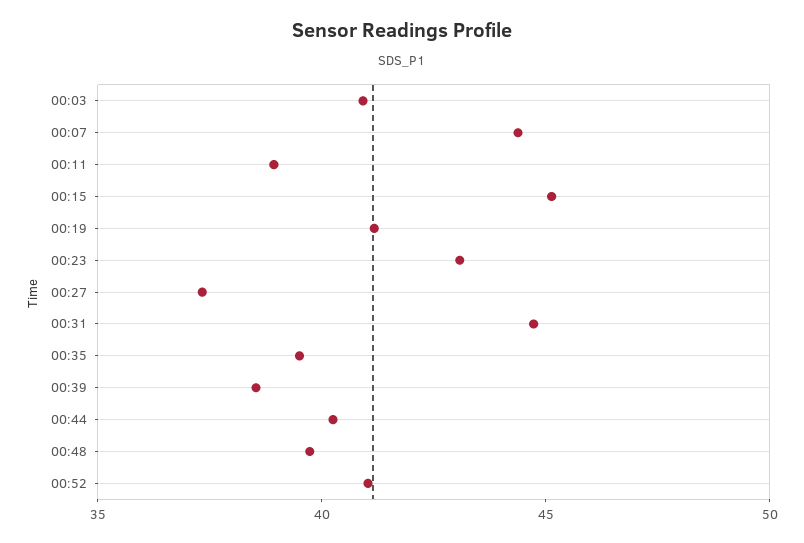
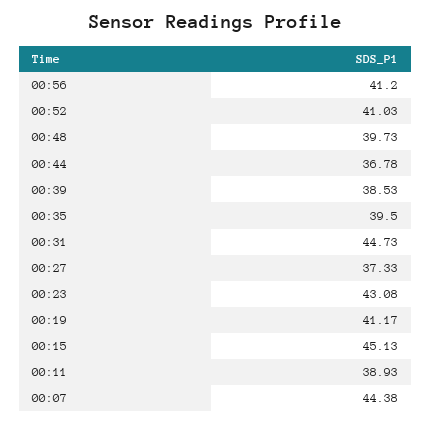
00:03: 41 -> none
00:44: 40 -> 36.78
00:56: none -> 41.2

